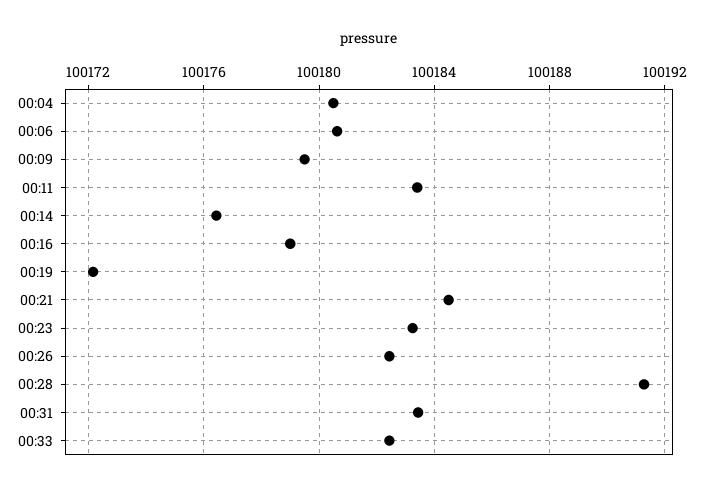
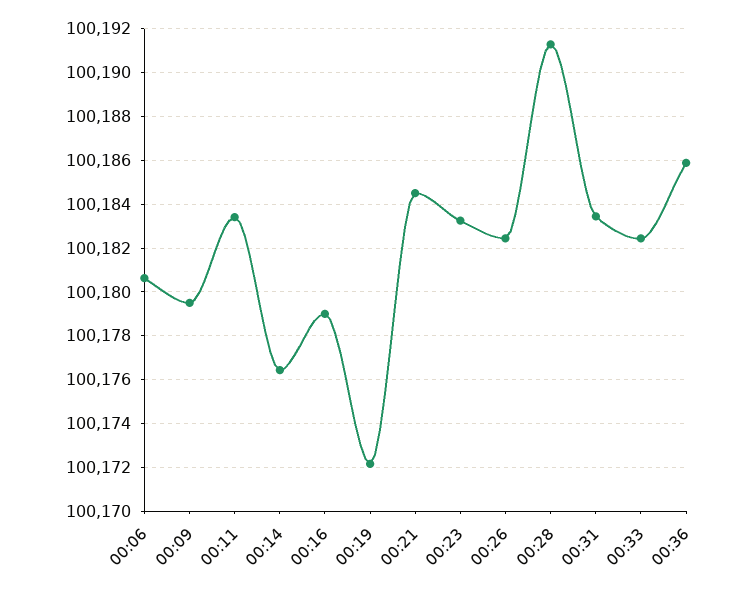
00:04: 100180.5 -> none
00:36: none -> 100186

